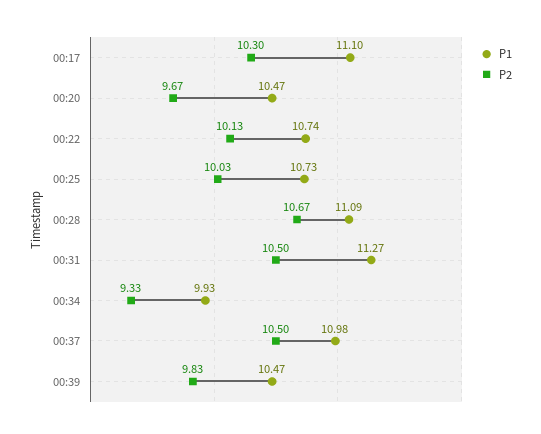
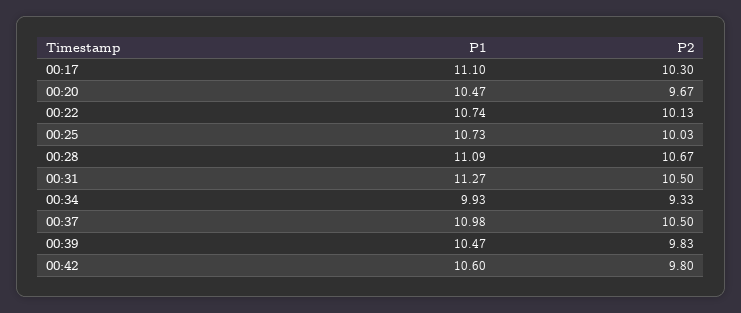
P1, 00:42: none -> 10.6
P2, 00:42: none -> 9.8

